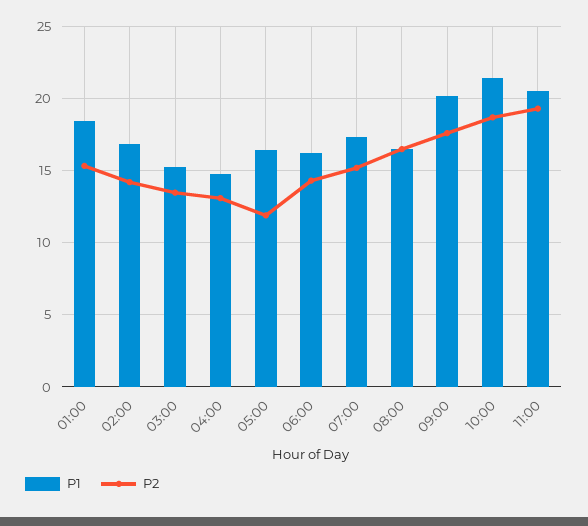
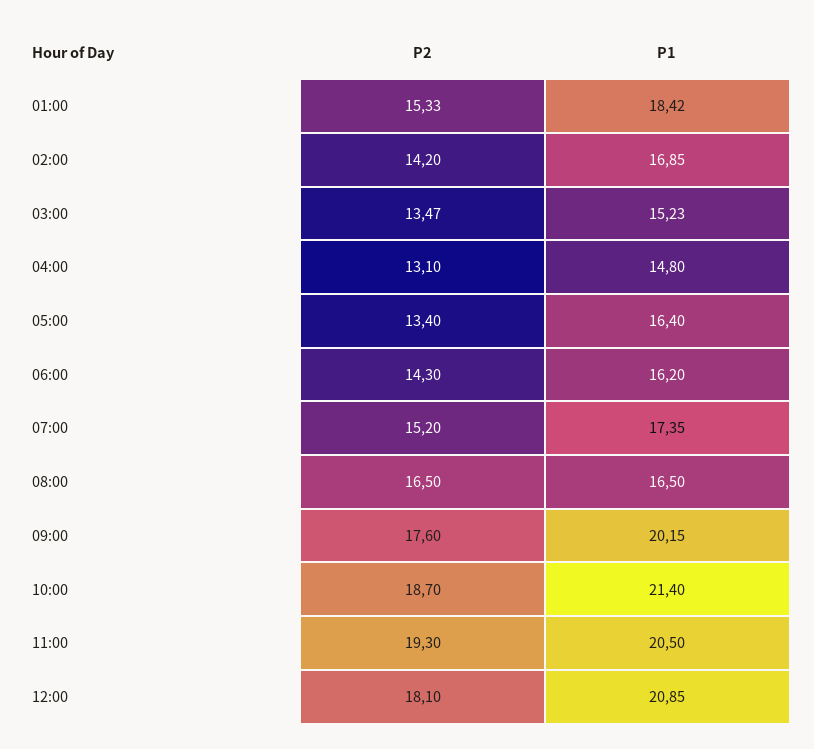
P2, 05:00: 12 -> 13.4
P2, 12:00: none -> 18.1
P1, 12:00: none -> 20.85

